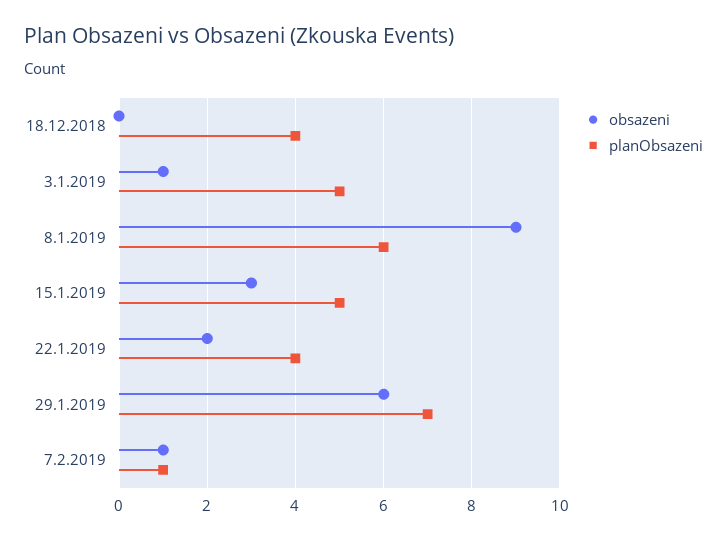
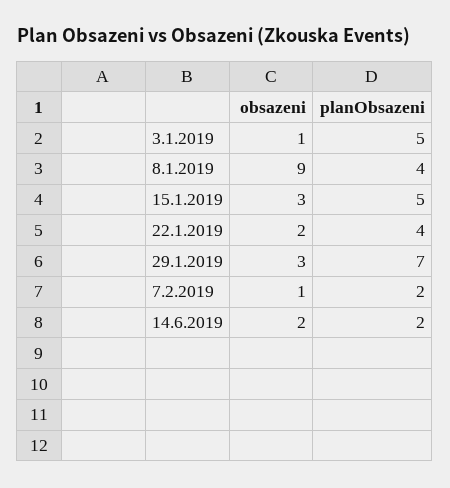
obsazeni, 18.12.2018: 0 -> none
planObsazeni, 18.12.2018: 4 -> none
planObsazeni, 8.1.2019: 6 -> 4
obsazeni, 29.1.2019: 6 -> 3
planObsazeni, 7.2.2019: 1 -> 2
obsazeni, 14.6.2019: none -> 2
planObsazeni, 14.6.2019: none -> 2

